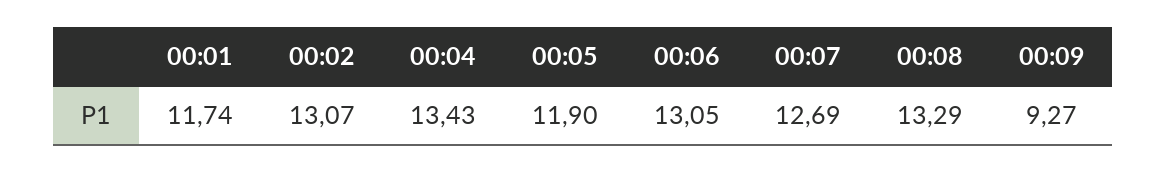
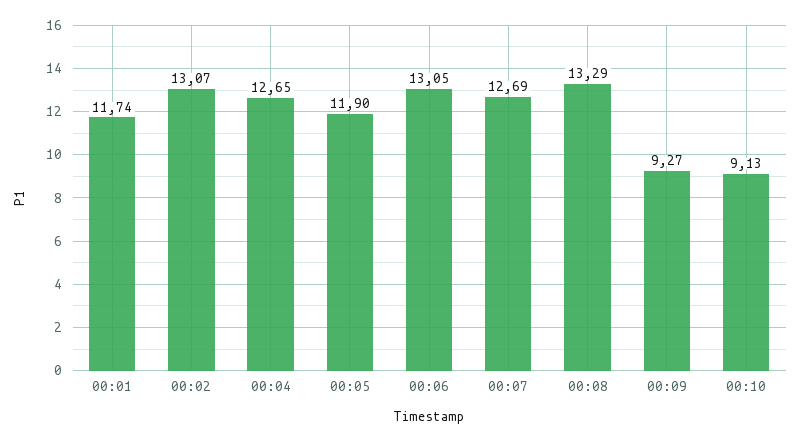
00:04: 13.43 -> 12.65
00:10: none -> 9.13

